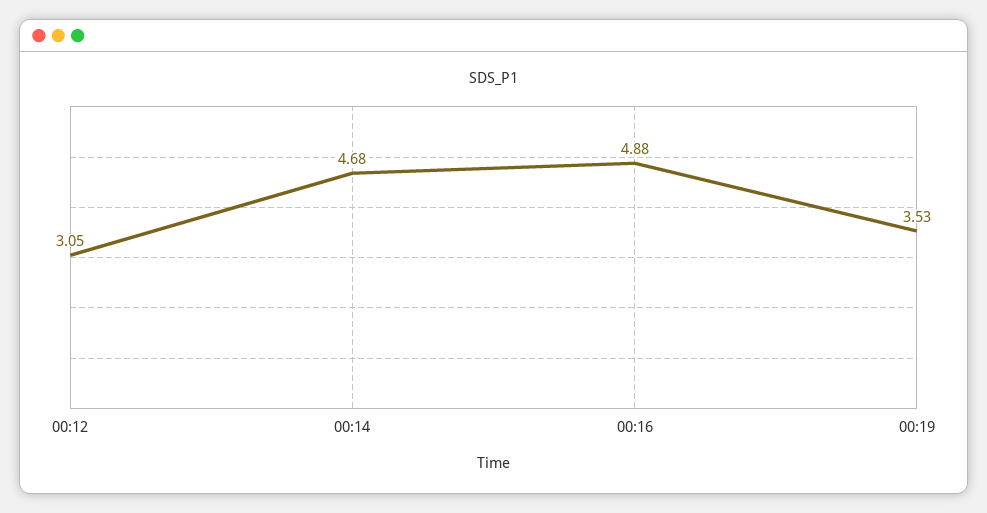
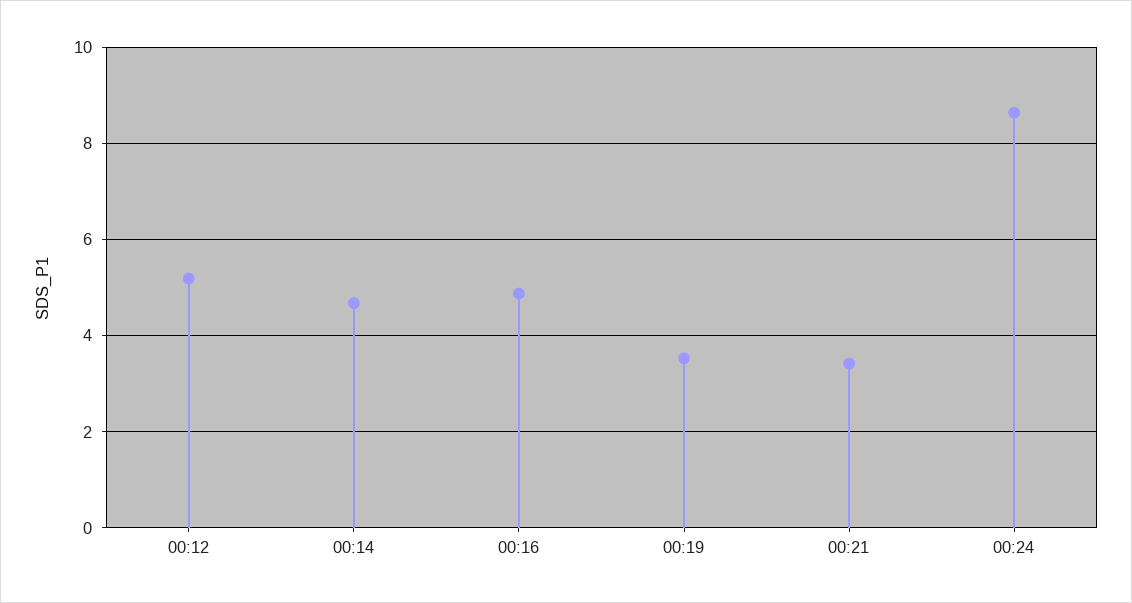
00:12: 3.05 -> 5.2
00:21: none -> 3.4
00:24: none -> 8.6

